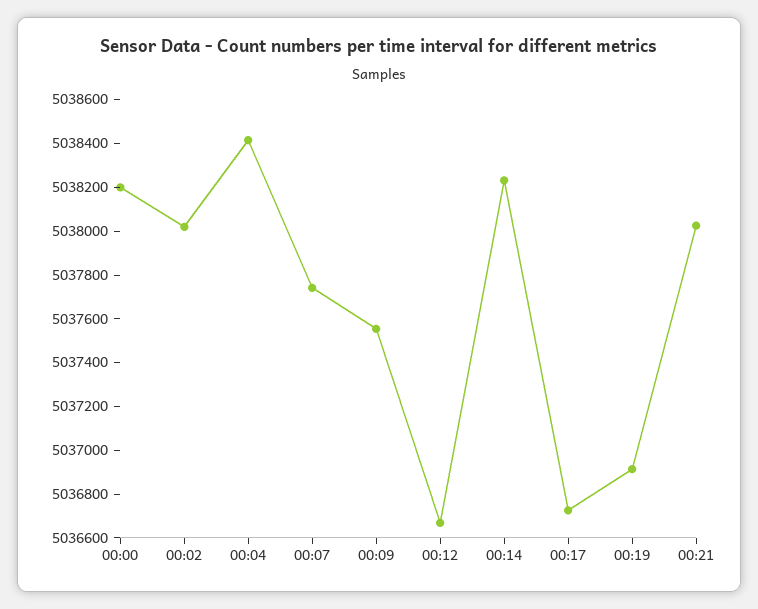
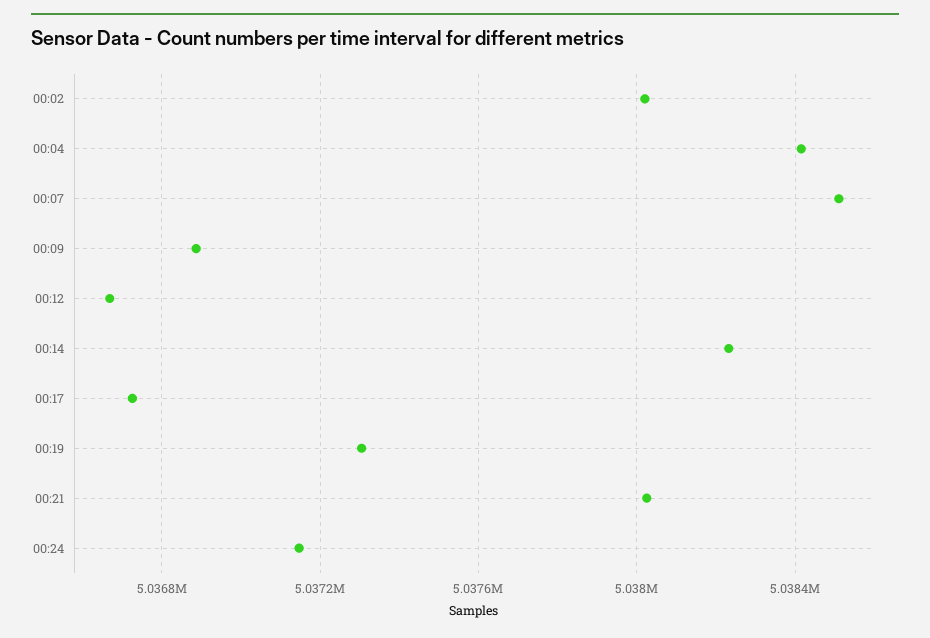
00:00: 5038200 -> none
00:07: 5037750 -> 5038500
00:09: 5037550 -> 5036900
00:19: 5036900 -> 5037300
00:24: none -> 5037150

